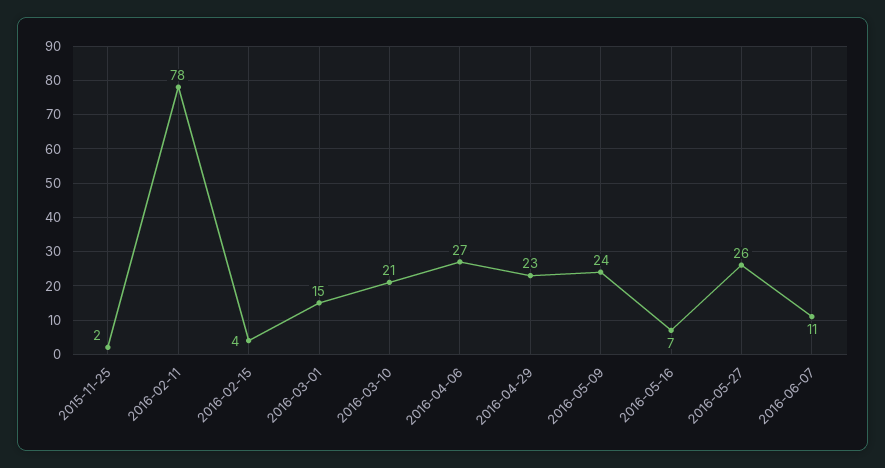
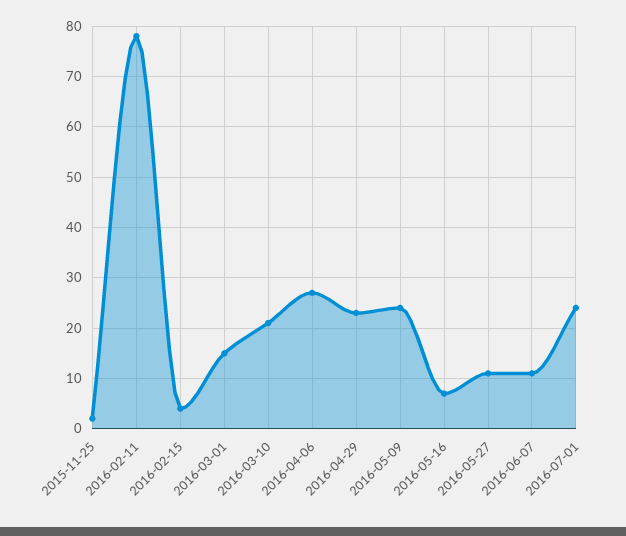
2016-05-27: 26 -> 10
2016-07-01: none -> 25

